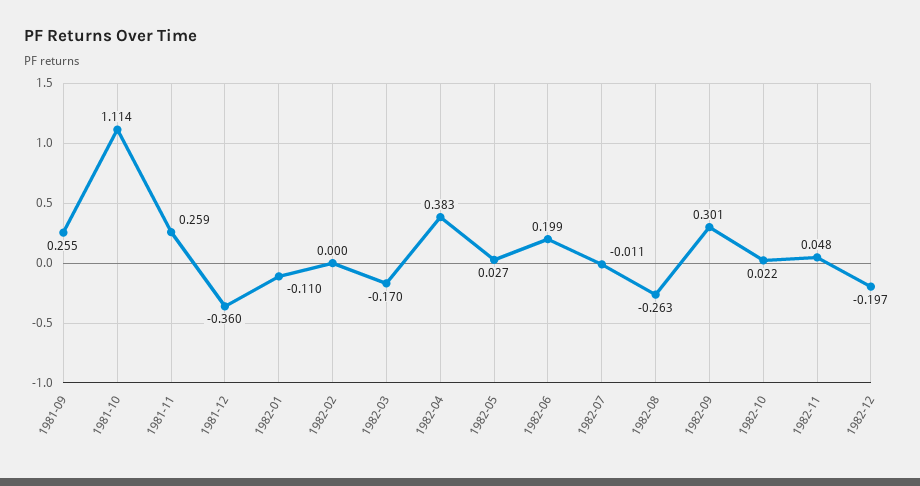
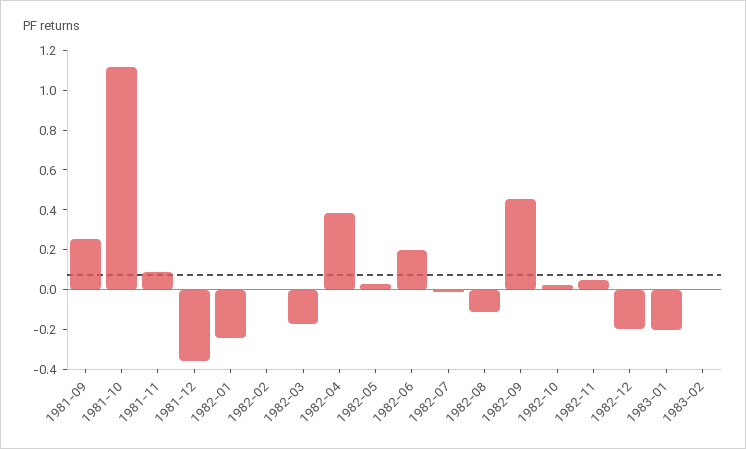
1981-11: 0.259 -> 0.1
1982-01: -0.11 -> -0.25
1982-08: -0.263 -> -0.1
1982-09: 0.301 -> 0.45
1983-01: none -> -0.2
1983-02: none -> 0

